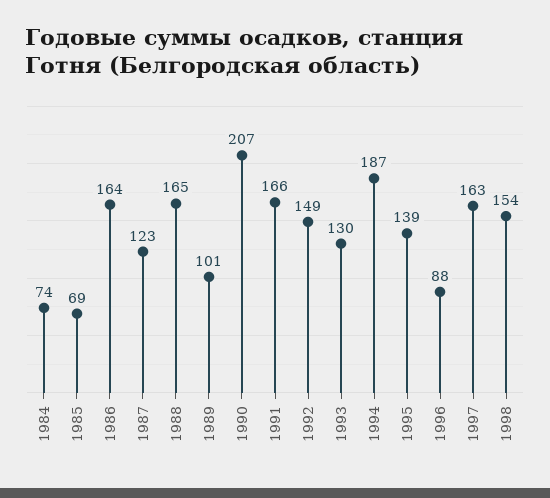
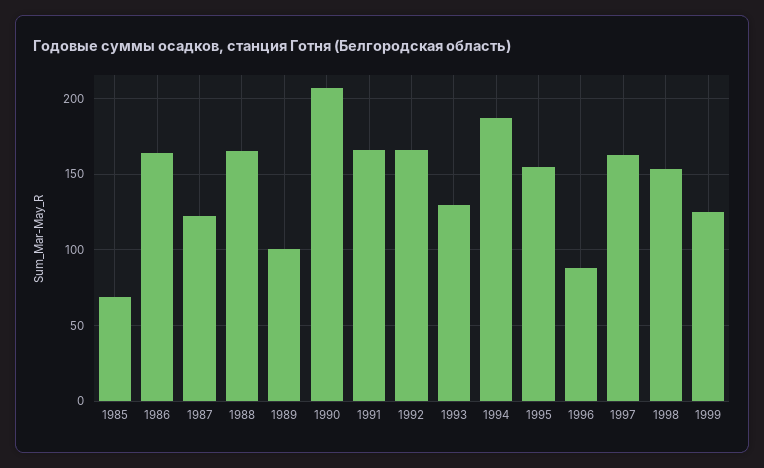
1984: 74 -> none
1992: 149 -> 165
1995: 139 -> 155
1999: none -> 125

